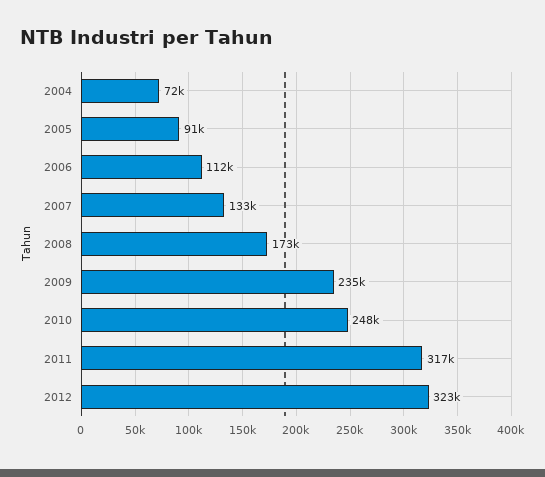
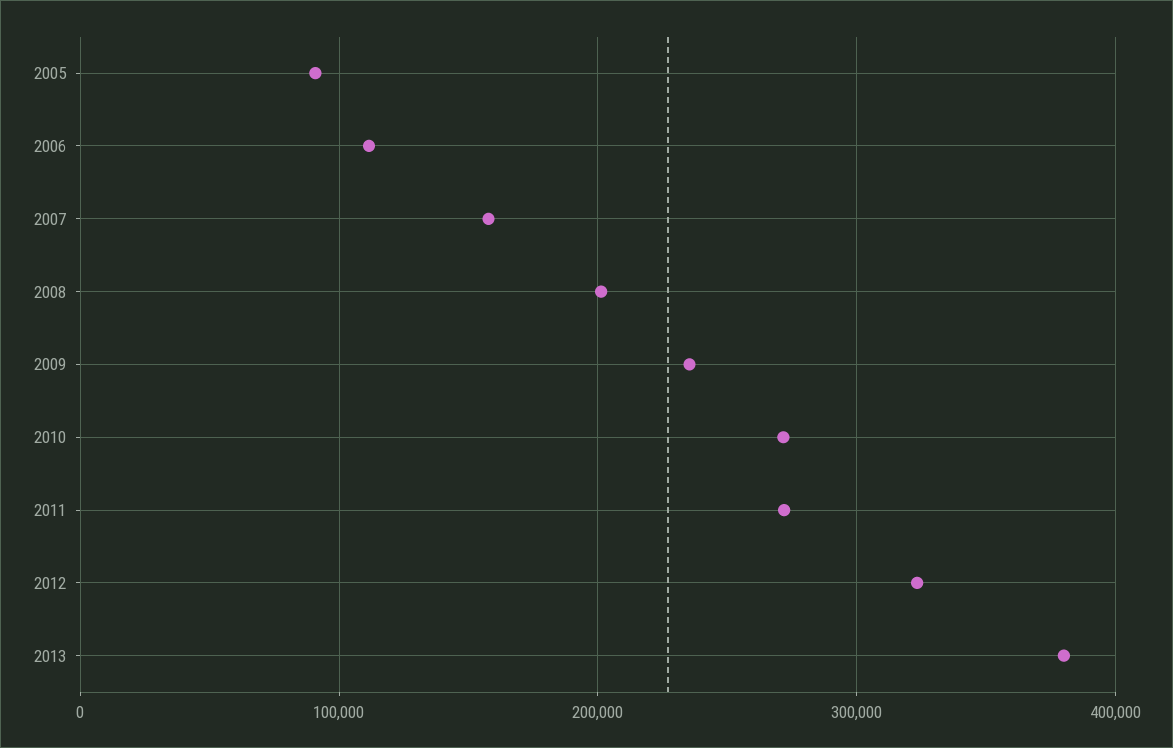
2004: 72000 -> none
2007: 133000 -> 160000
2008: 173000 -> 200000
2010: 248000 -> 270000
2011: 317000 -> 270000
2013: none -> 380000

